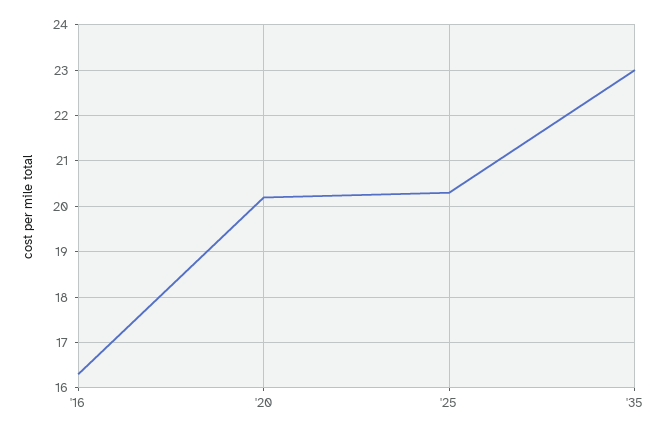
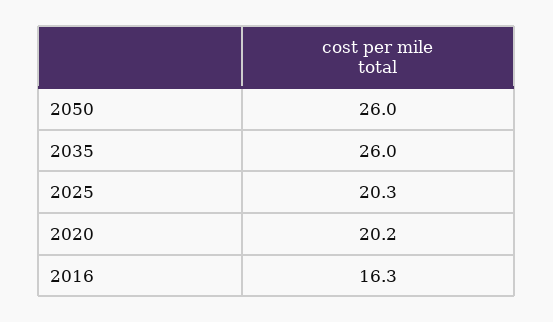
'35: 23 -> 26
2050: none -> 26

